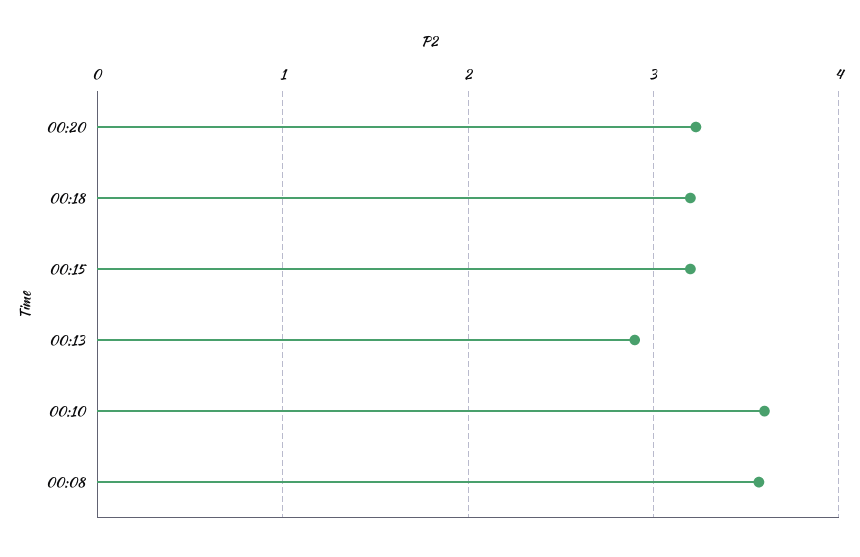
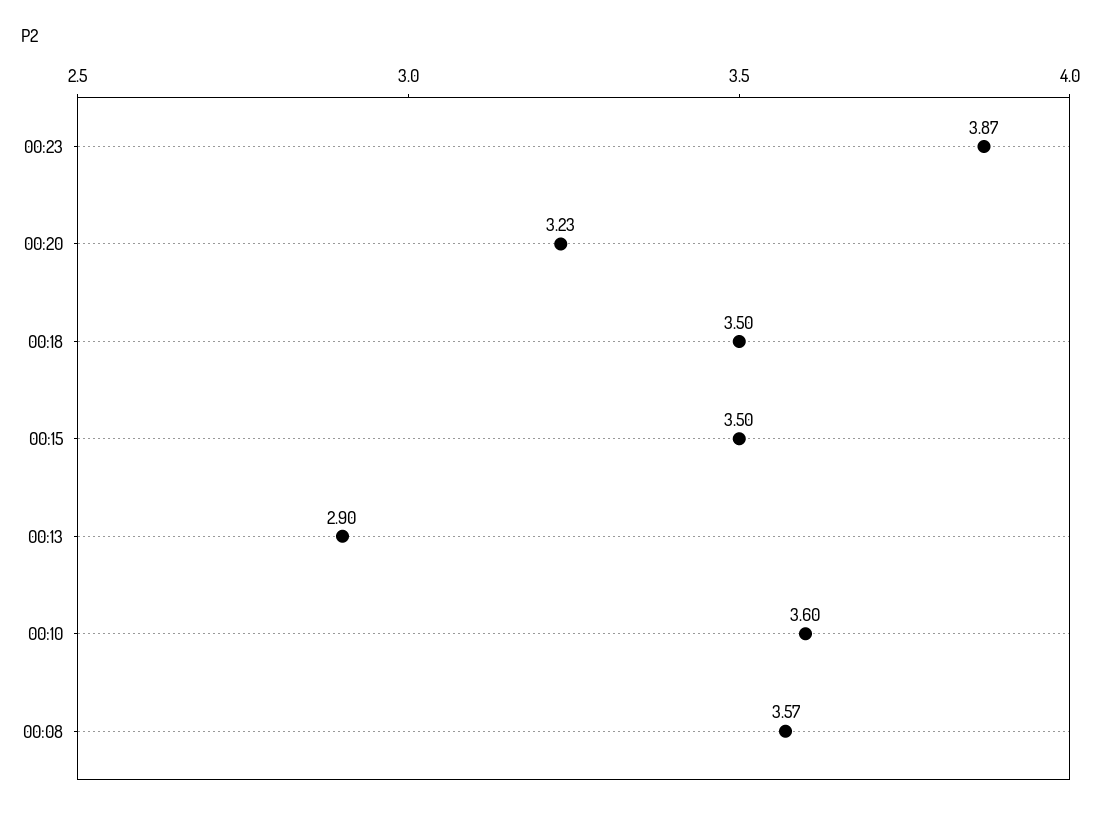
00:18: 3.2 -> 3.5
00:15: 3.2 -> 3.5
00:23: none -> 3.87

